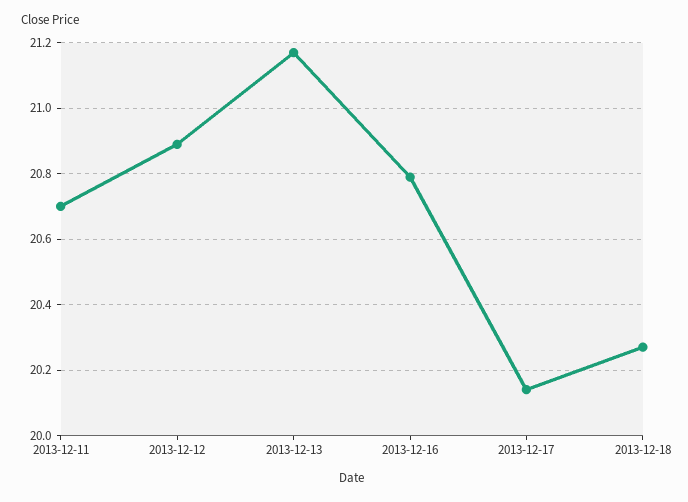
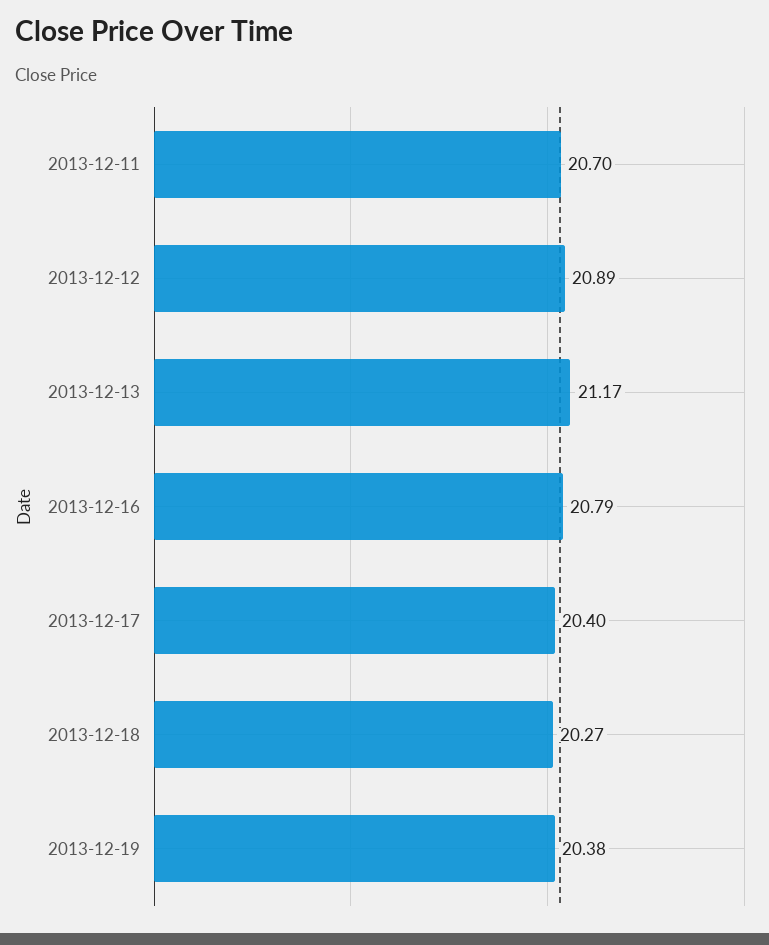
2013-12-17: 20.15 -> 20.4
2013-12-19: none -> 20.38

